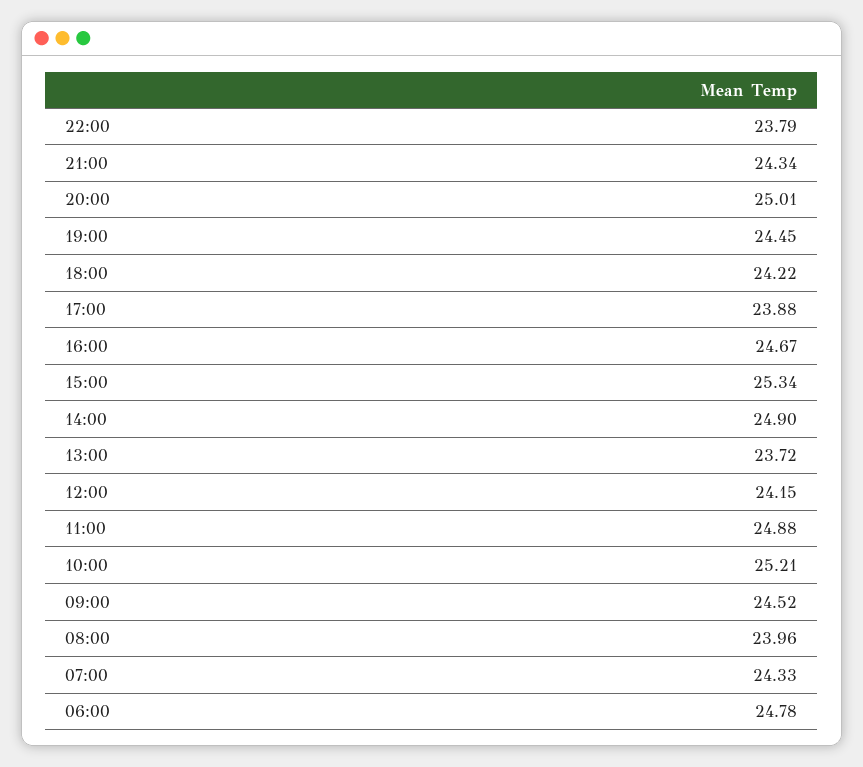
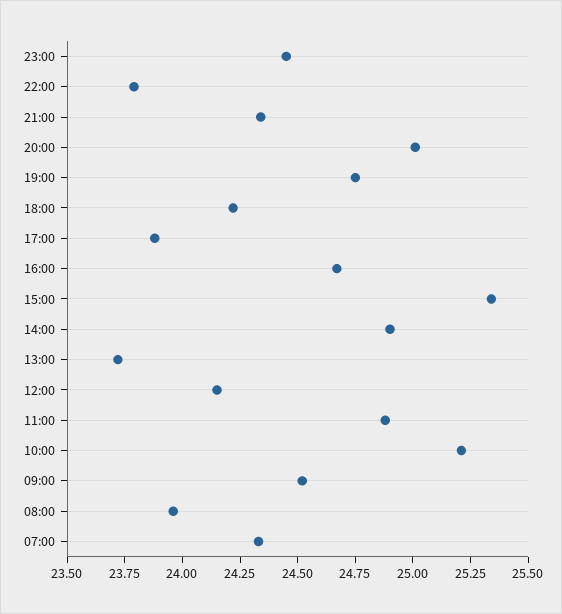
19:00: 24.45 -> 24.75
06:00: 24.78 -> none
23:00: none -> 24.45

